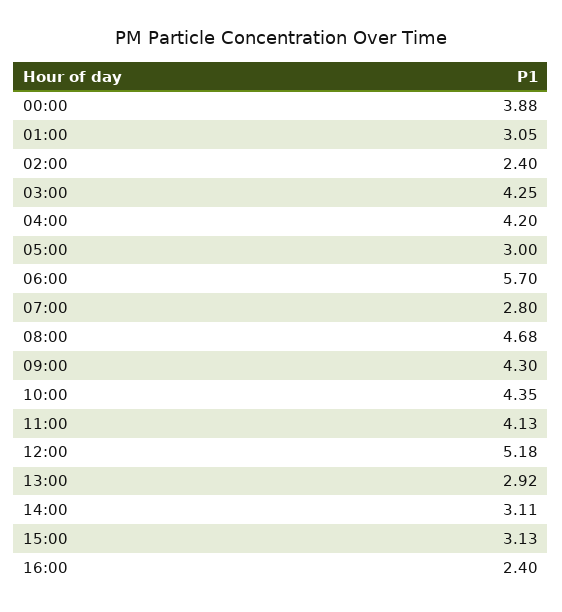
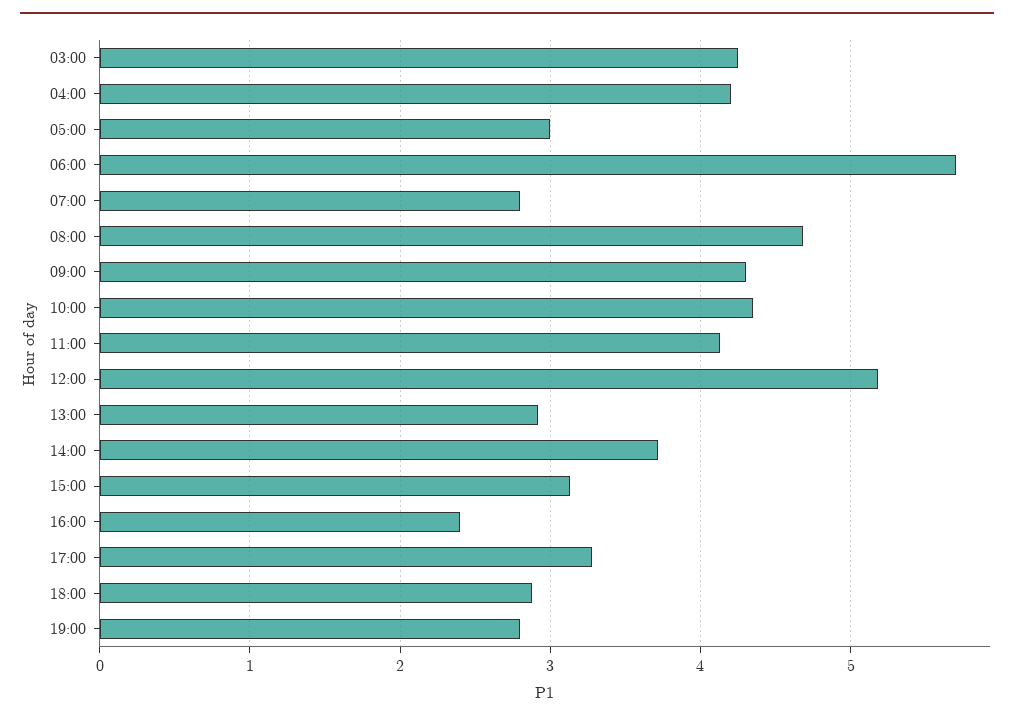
00:00: 3.88 -> none
01:00: 3.05 -> none
02:00: 2.4 -> none
14:00: 3.11 -> 3.7
17:00: none -> 3.3
18:00: none -> 2.9
19:00: none -> 2.8

